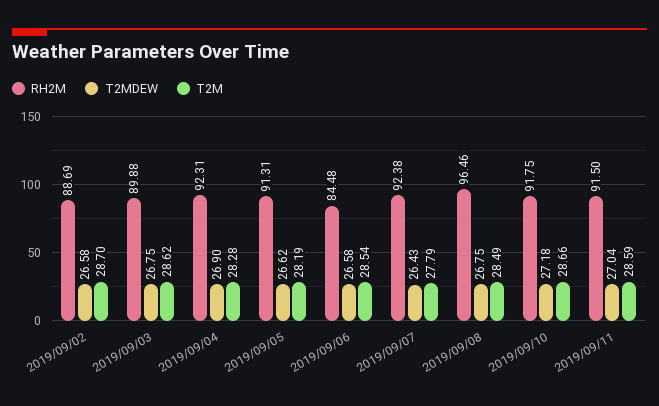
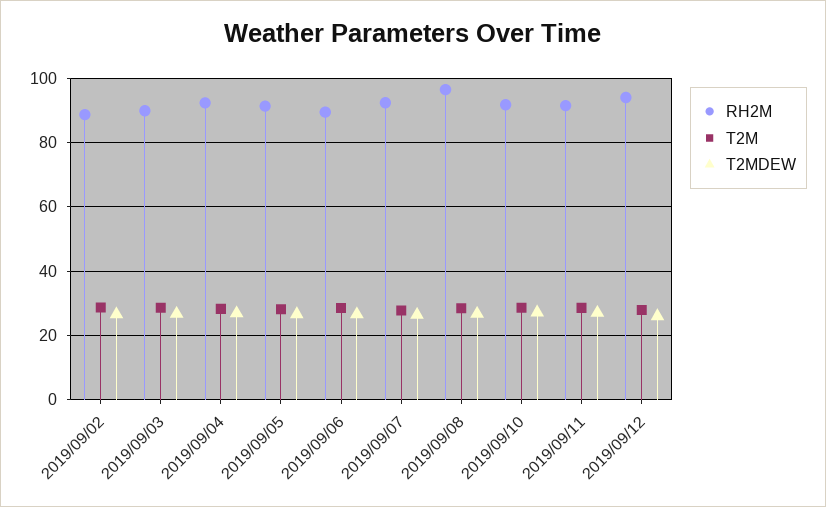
RH2M, 2019/09/06: 84.48 -> 90
RH2M, 2019/09/12: none -> 94
T2M, 2019/09/12: none -> 28
T2MDEW, 2019/09/12: none -> 26

